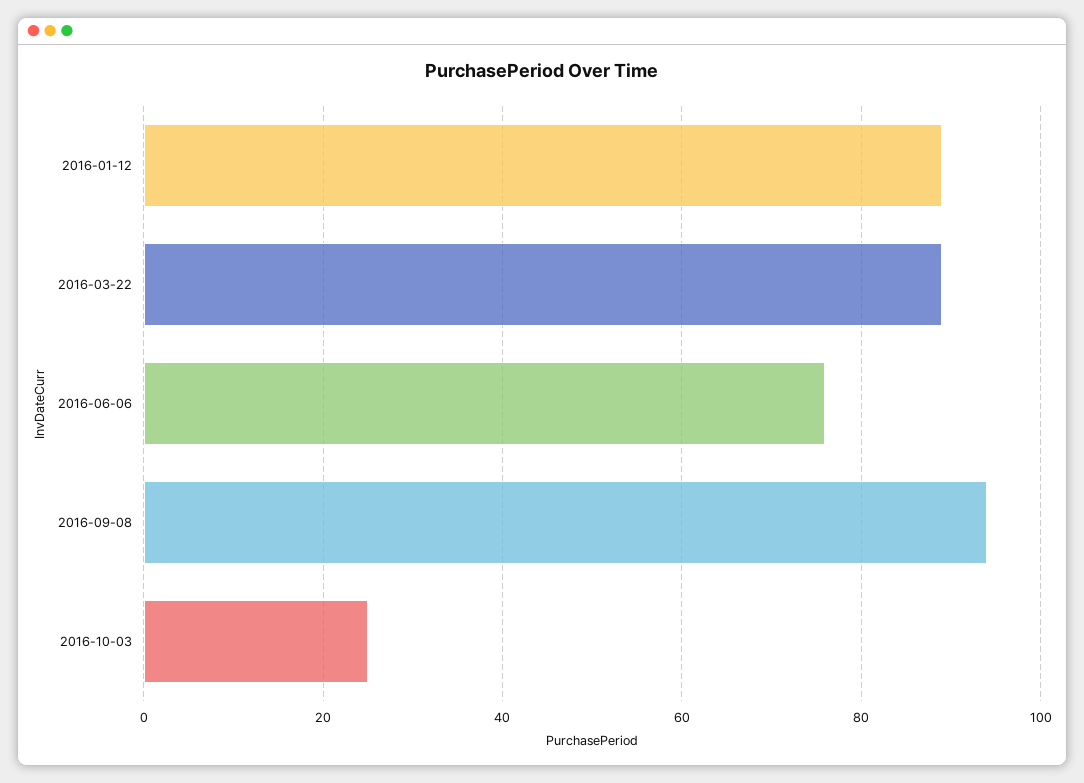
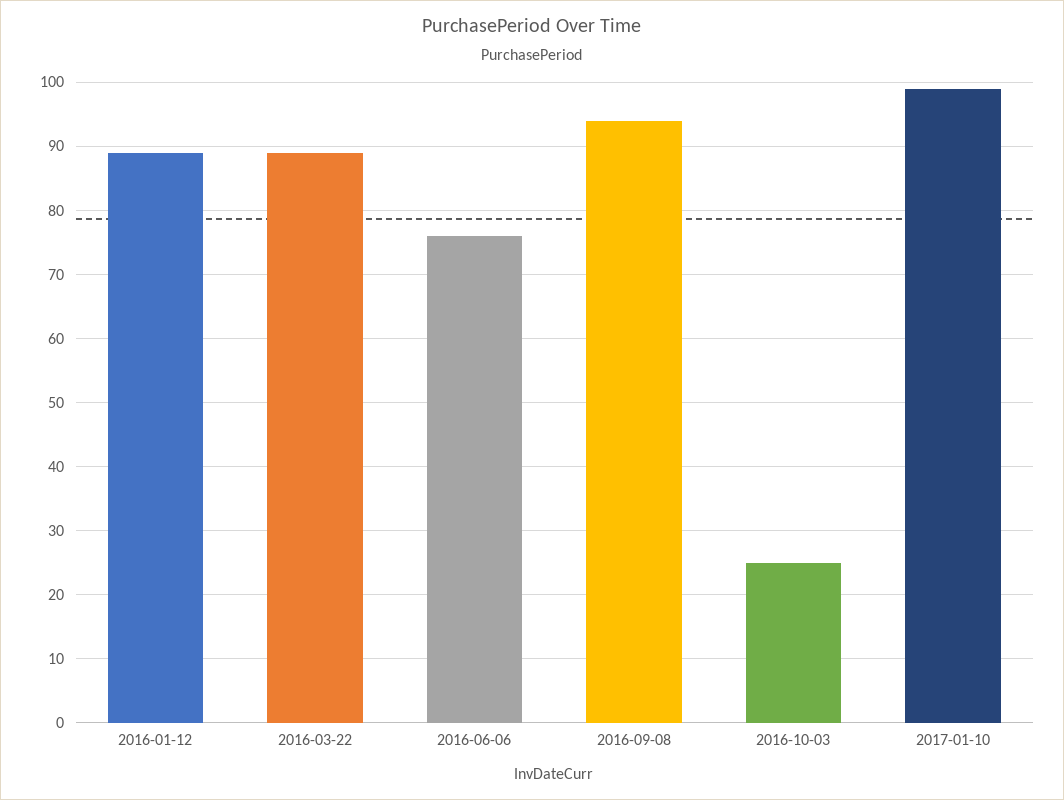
2017-01-10: none -> 99

